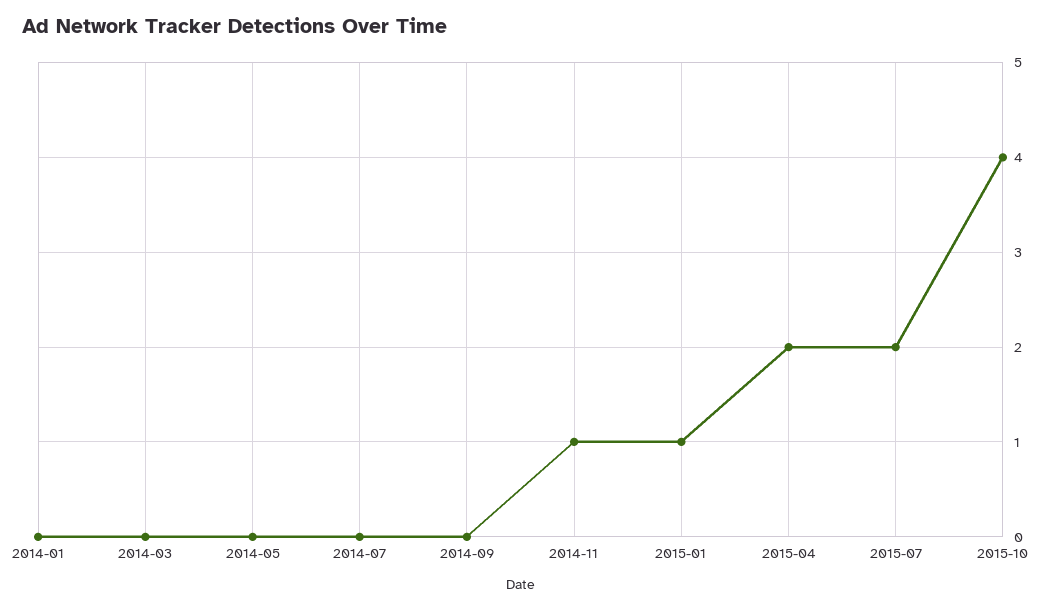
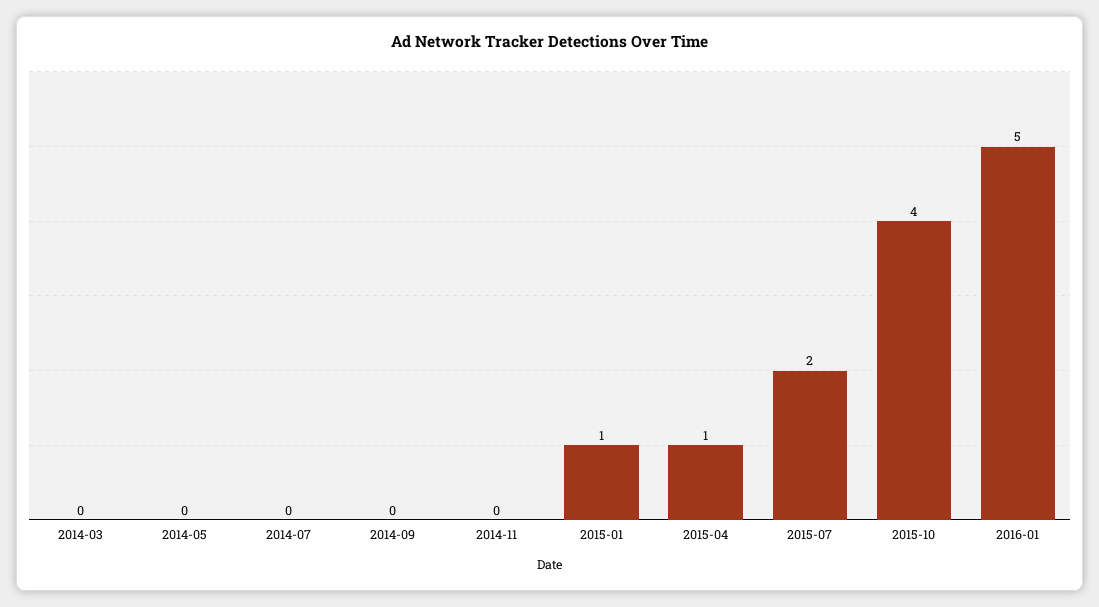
2014-01: 0 -> none
2014-11: 1 -> 0
2015-04: 2 -> 1
2016-01: none -> 5

